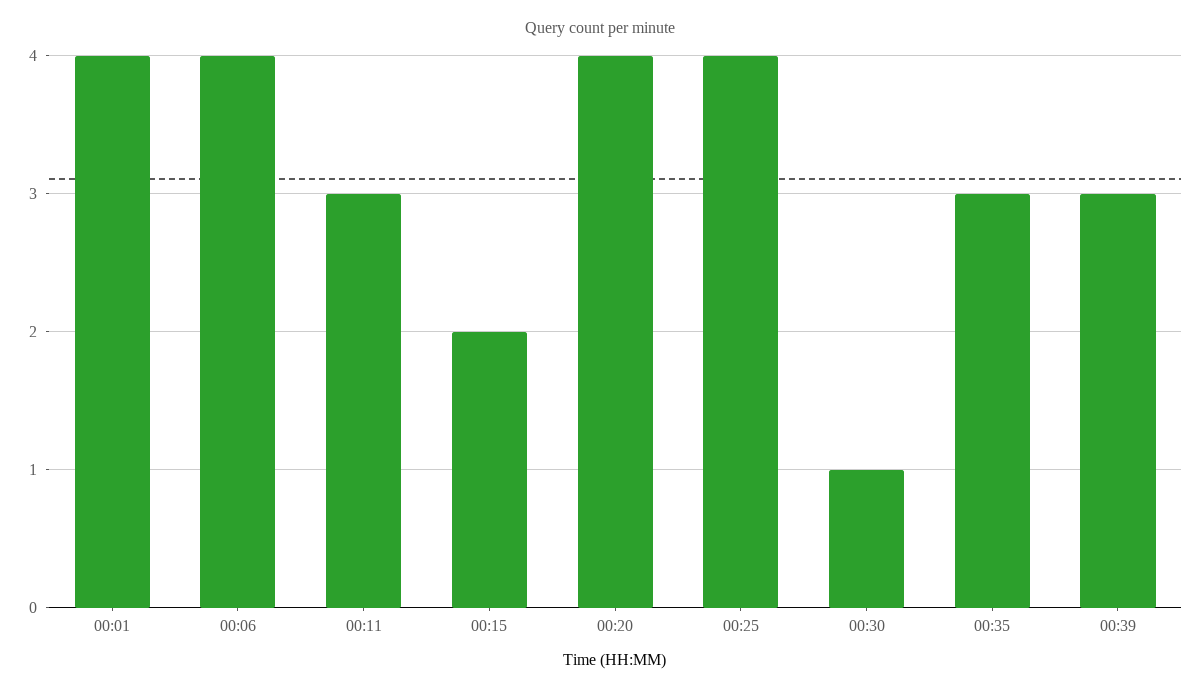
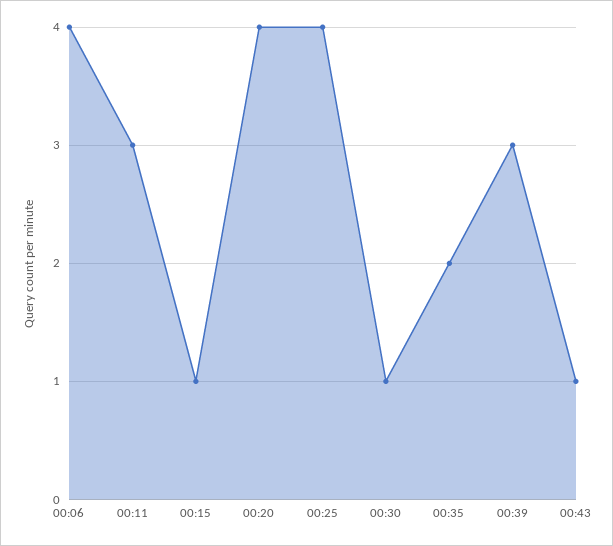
00:01: 4 -> none
00:15: 2 -> 1
00:35: 3 -> 2
00:43: none -> 1

